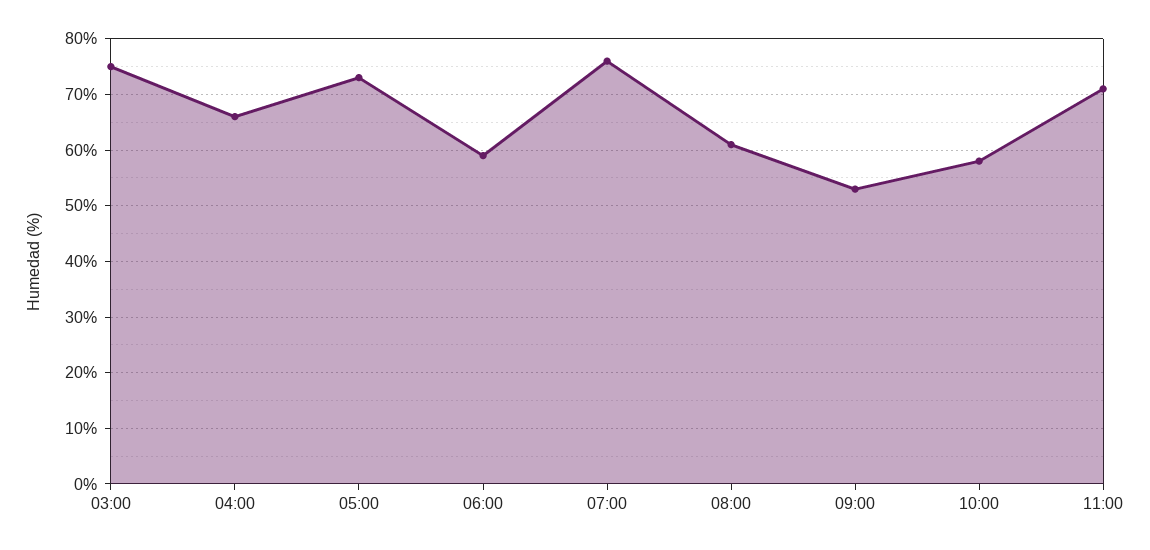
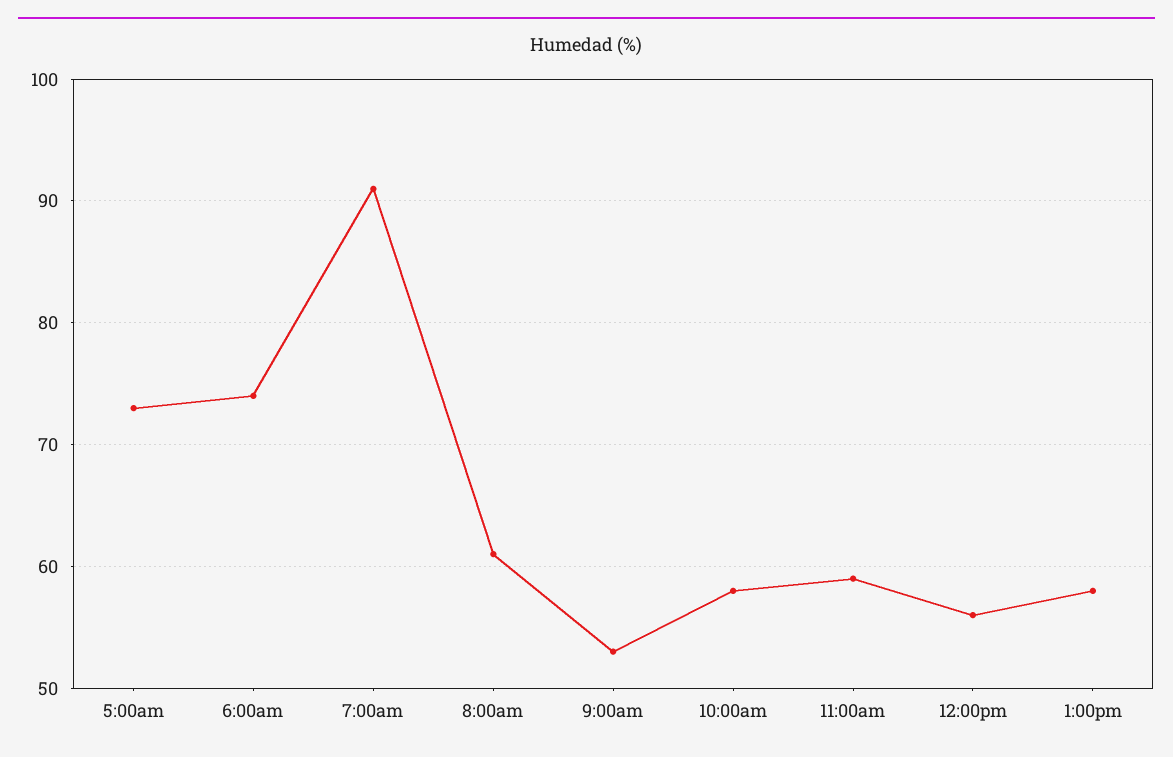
03:00: 75 -> none
04:00: 65 -> none
06:00: 60 -> 74
07:00: 75 -> 91
11:00: 70 -> 59
12:00pm: none -> 56
1:00pm: none -> 58

